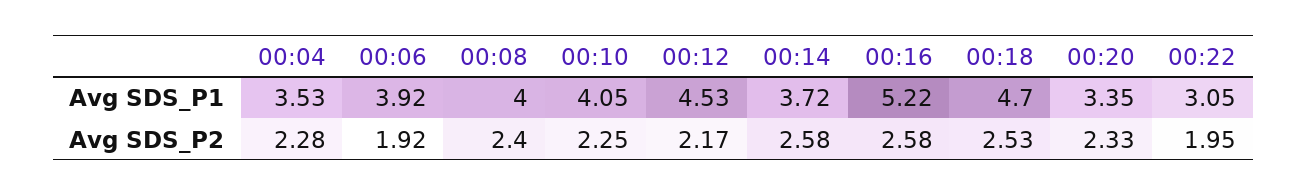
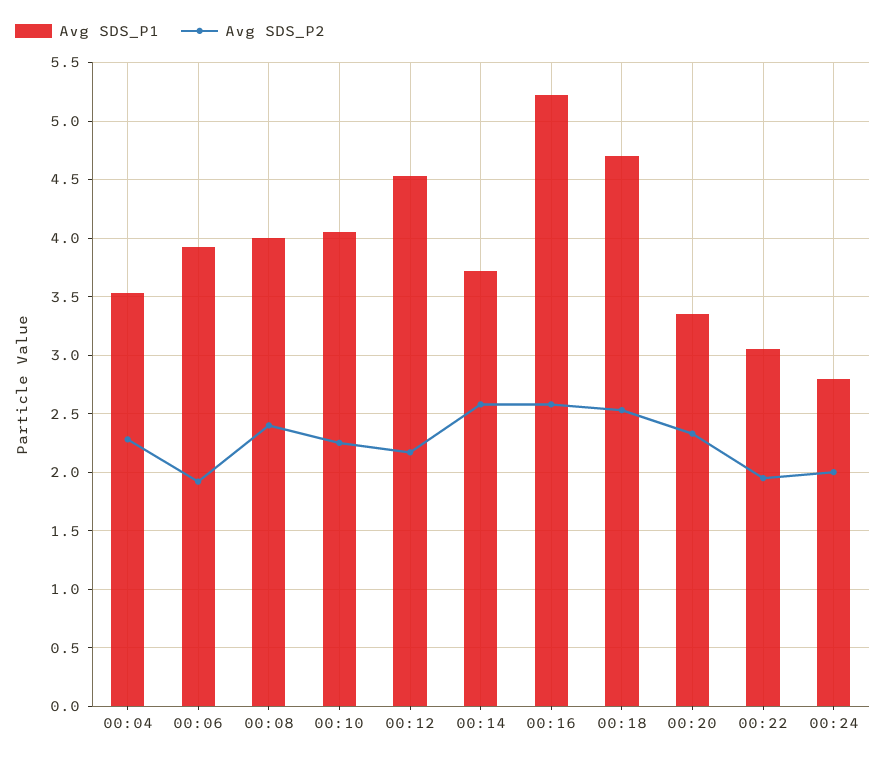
Avg SDS_P1, 00:24: none -> 2.8
Avg SDS_P2, 00:24: none -> 2

